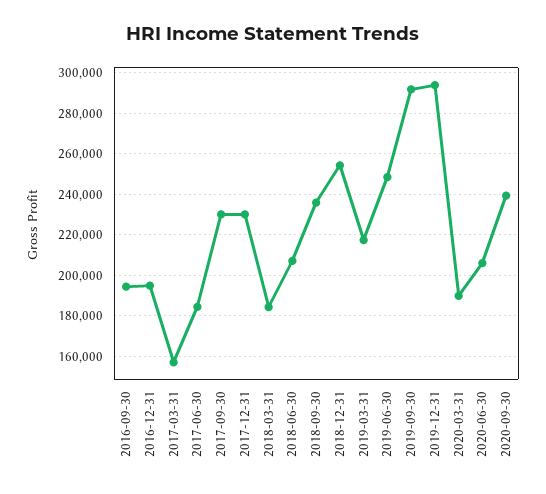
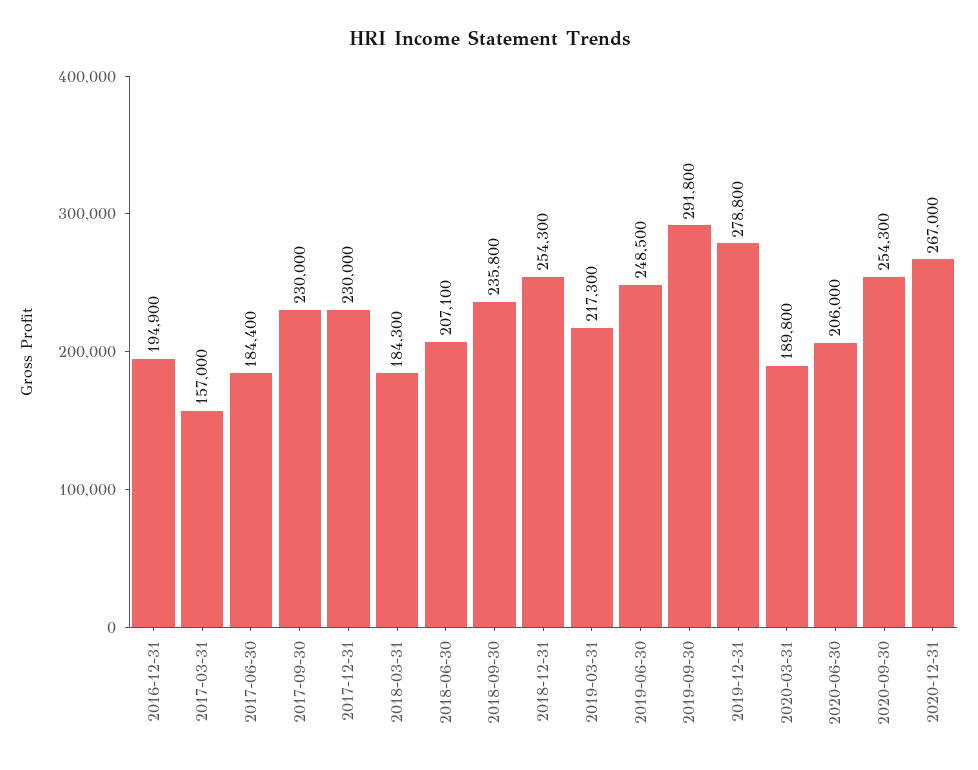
2016-09-30: 195000 -> none
2019-12-31: 295000 -> 278800
2020-09-30: 240000 -> 254300
2020-12-31: none -> 267000

